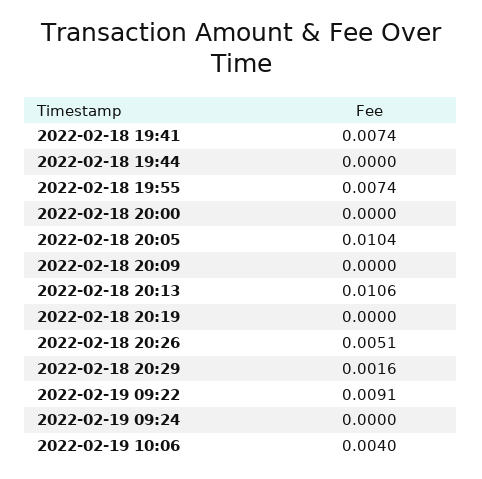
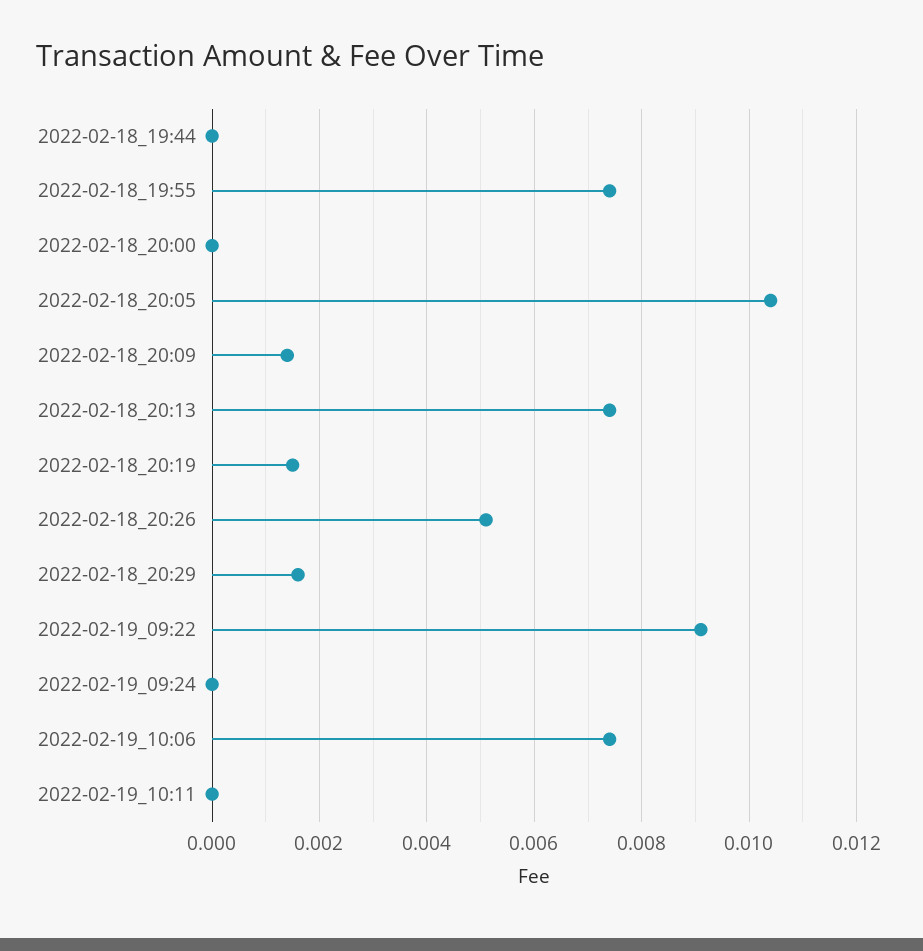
2022-02-18 19:41: 0.0074 -> none
2022-02-18 20:09: 0 -> 0.0015
2022-02-18 20:13: 0.0106 -> 0.0075
2022-02-18 20:19: 0 -> 0.0015
2022-02-19 10:06: 0.004 -> 0.0075
2022-02-19_10:11: none -> 0

